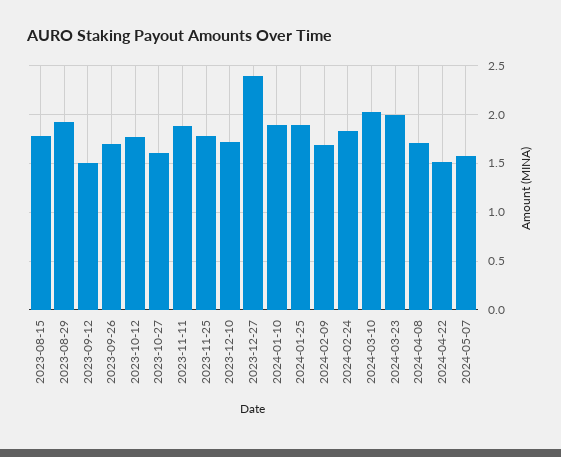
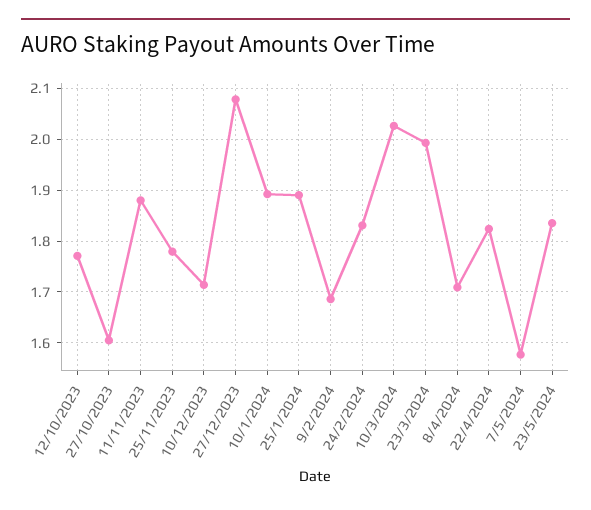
2023-08-15: 1.8 -> none
2023-08-29: 1.9 -> none
2023-09-12: 1.5 -> none
2023-09-26: 1.7 -> none
2023-12-27: 2.4 -> 2.08
2024-04-22: 1.5 -> 1.82
23/5/2024: none -> 1.84

